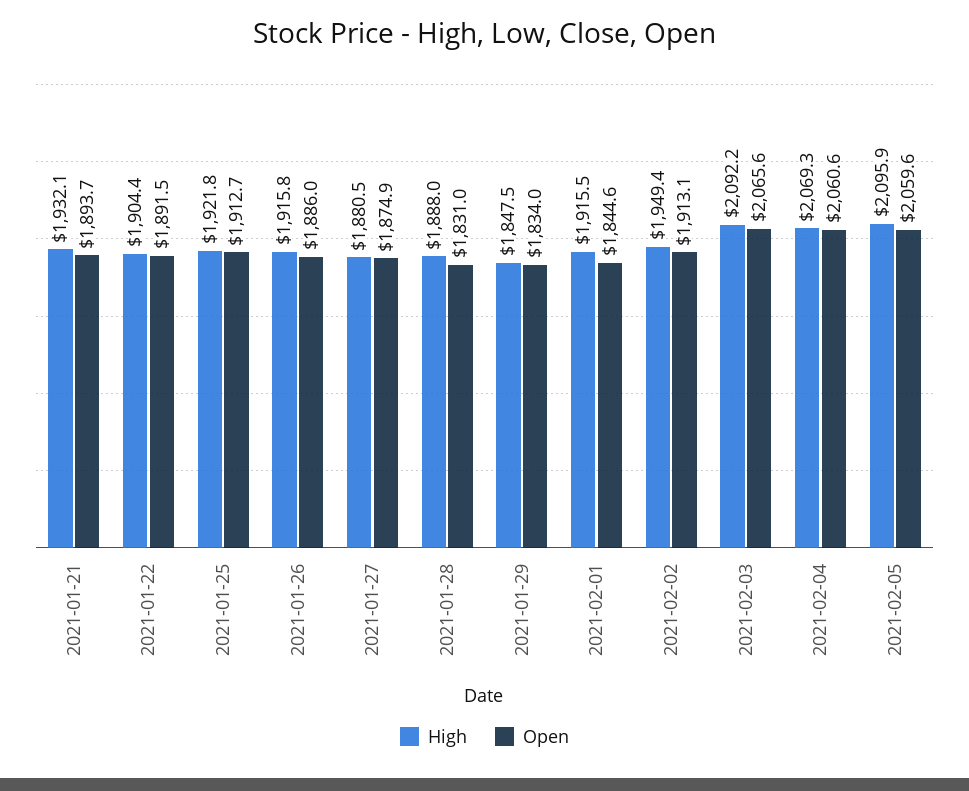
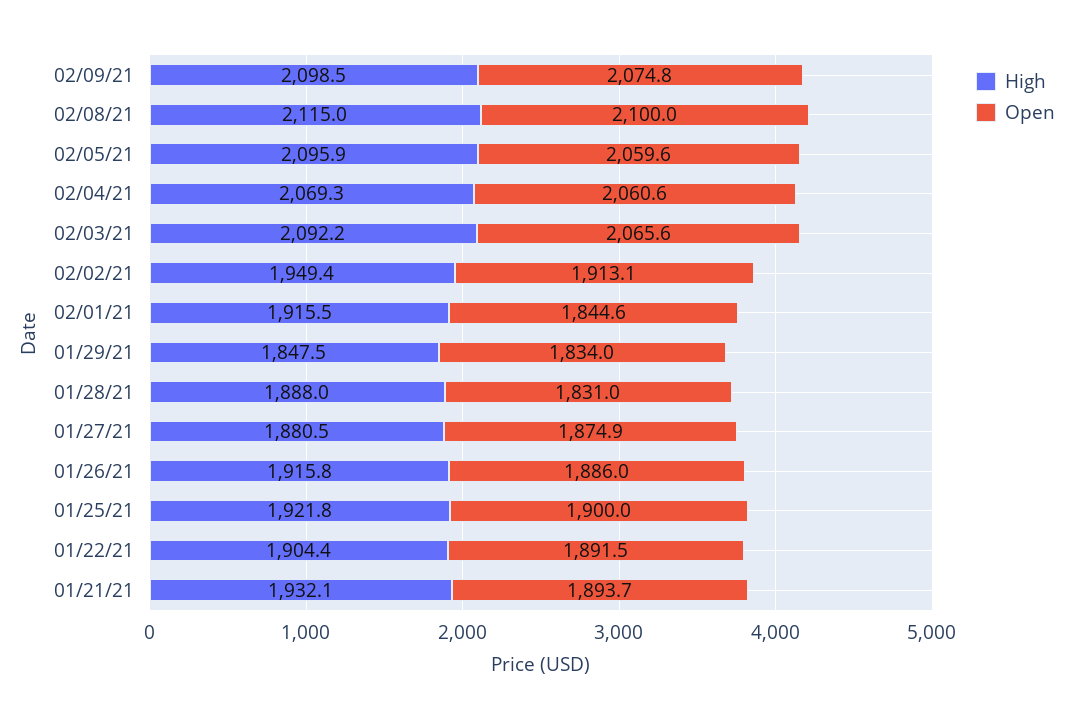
Open, 2021-01-25: 1912.7 -> 1900
High, 02/09/21: none -> 2098.5
Open, 02/09/21: none -> 2074.8
High, 02/08/21: none -> 2115
Open, 02/08/21: none -> 2100

